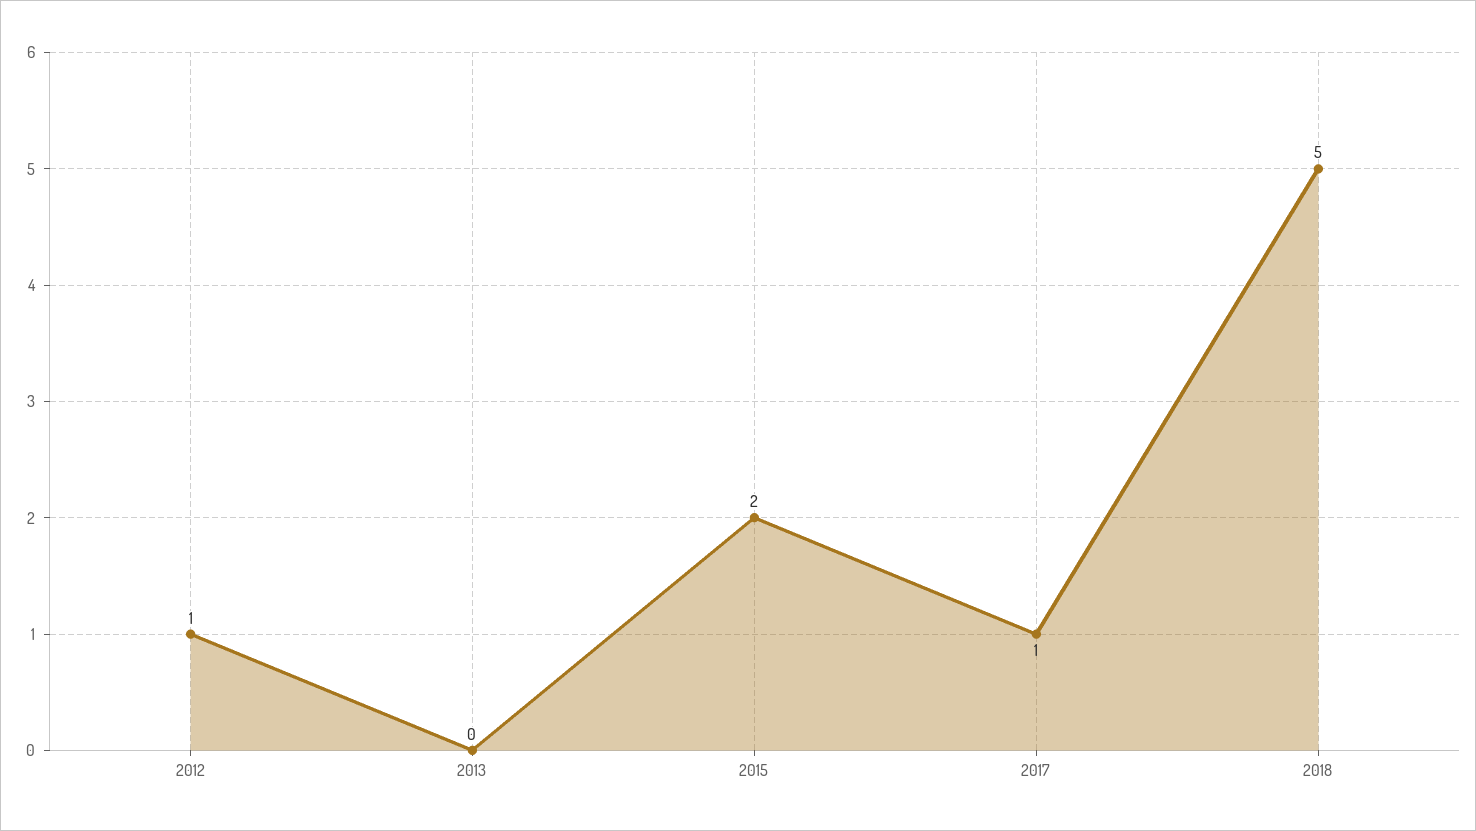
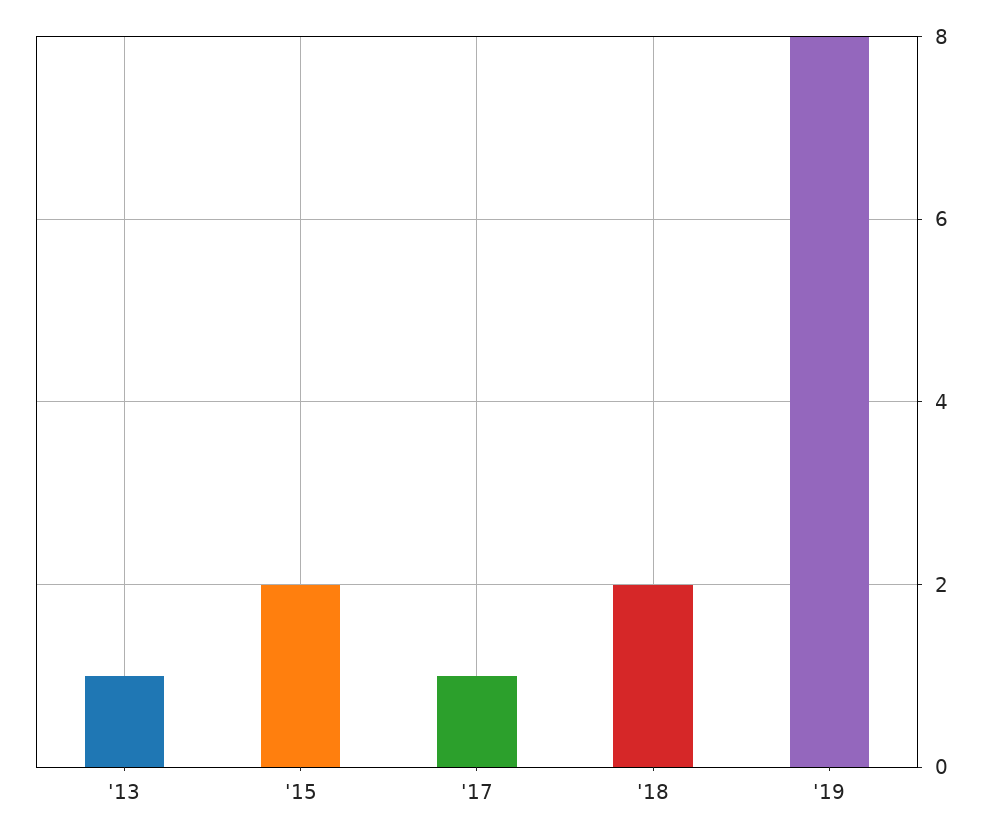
2012: 1 -> none
2013: 0 -> 1
2018: 5 -> 2
'19: none -> 8

